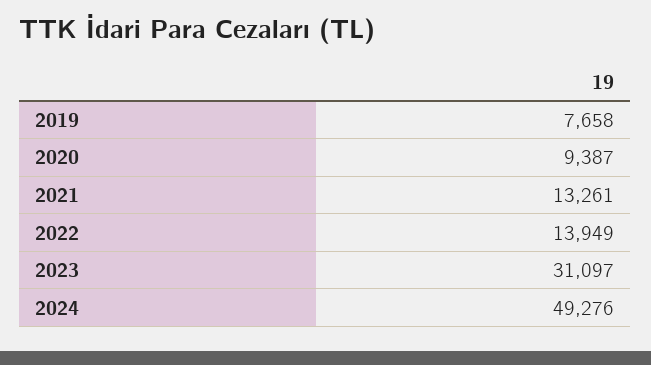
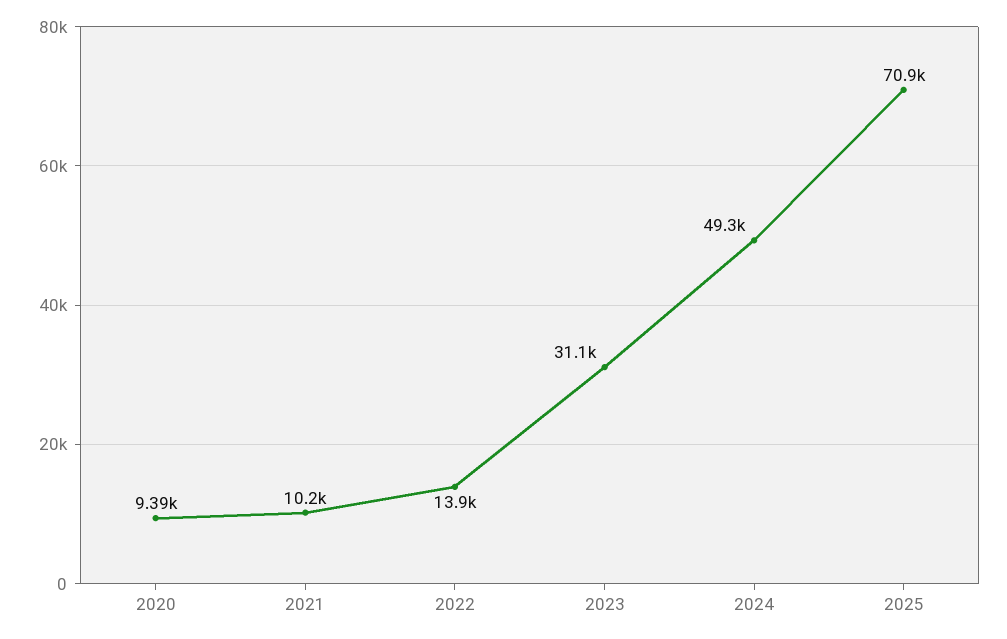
2019: 7658 -> none
2021: 13261 -> 10200
2025: none -> 70900

